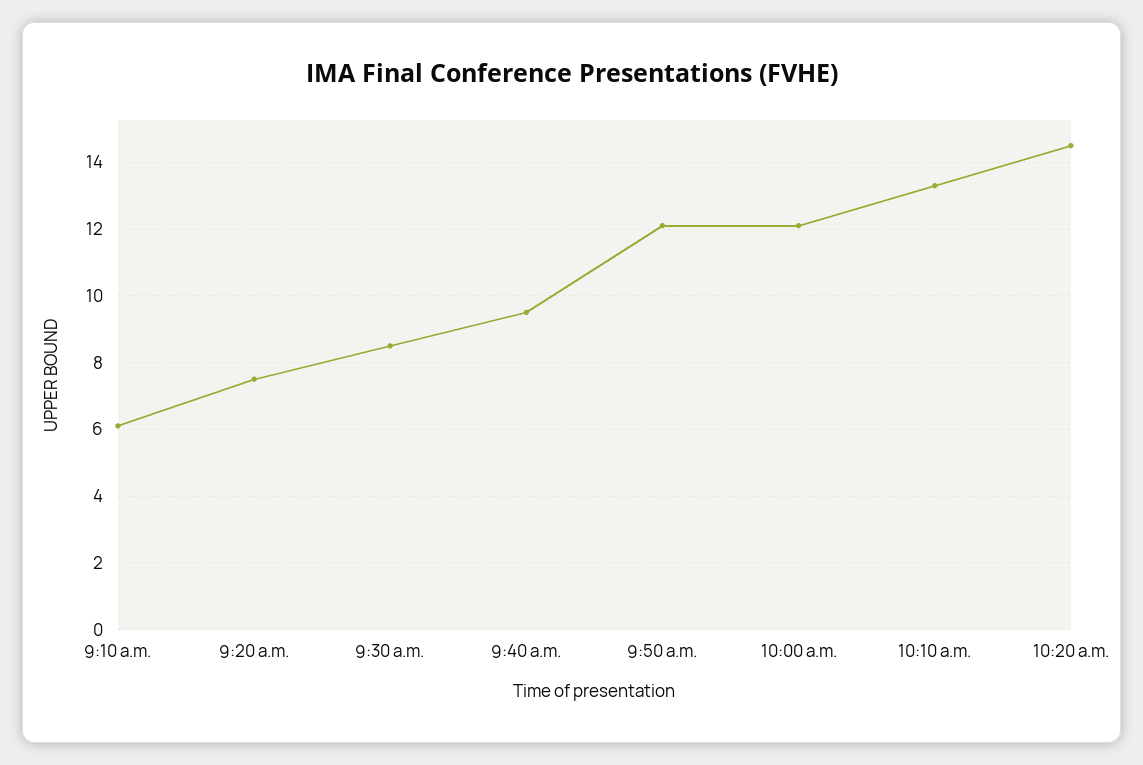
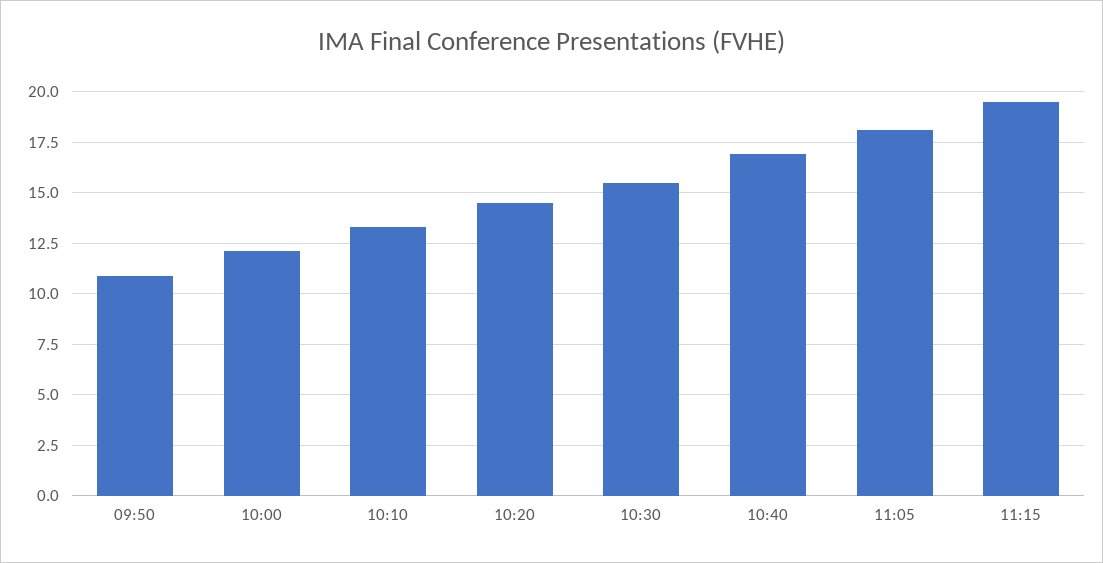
9:10 a.m.: 6 -> none
9:20 a.m.: 7.5 -> none
9:30 a.m.: 8.5 -> none
9:40 a.m.: 9.5 -> none
9:50 a.m.: 12 -> 11
10:30: none -> 15.5
10:40: none -> 17
11:05: none -> 18
11:15: none -> 19.5

